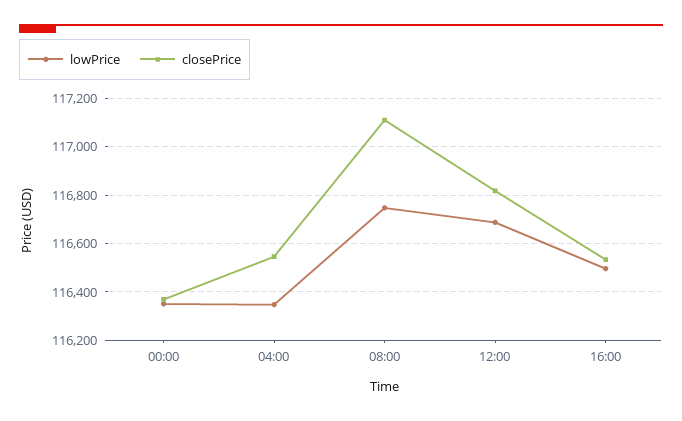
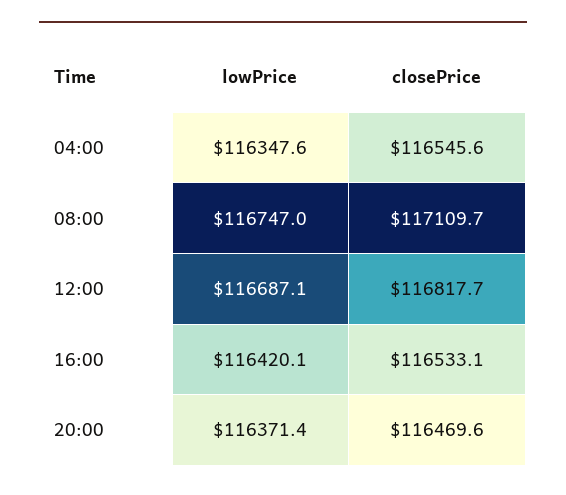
lowPrice, 00:00: 116350 -> none
closePrice, 00:00: 116375 -> none
lowPrice, 16:00: 116500 -> 116420.1
lowPrice, 20:00: none -> 116371.4
closePrice, 20:00: none -> 116469.6

